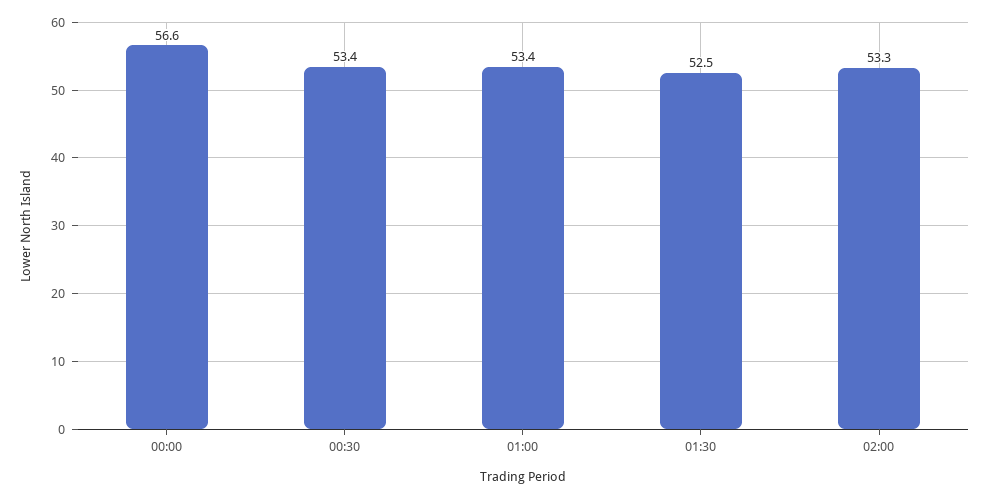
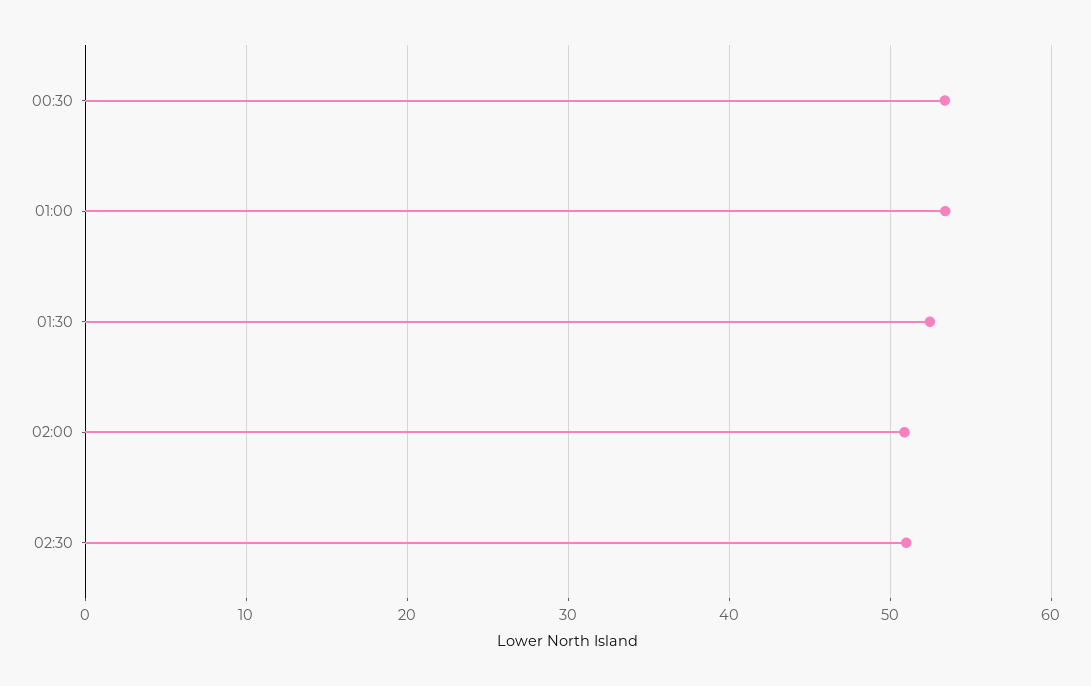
00:00: 56.6 -> none
02:00: 53.3 -> 51
02:30: none -> 51

